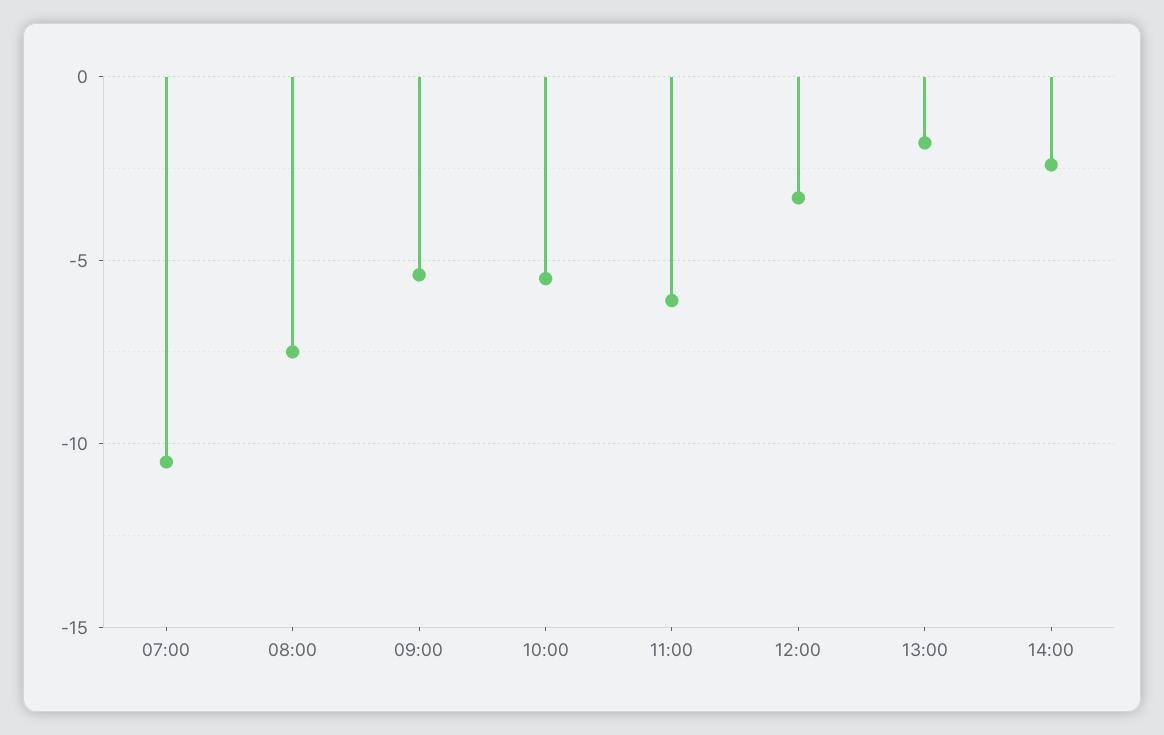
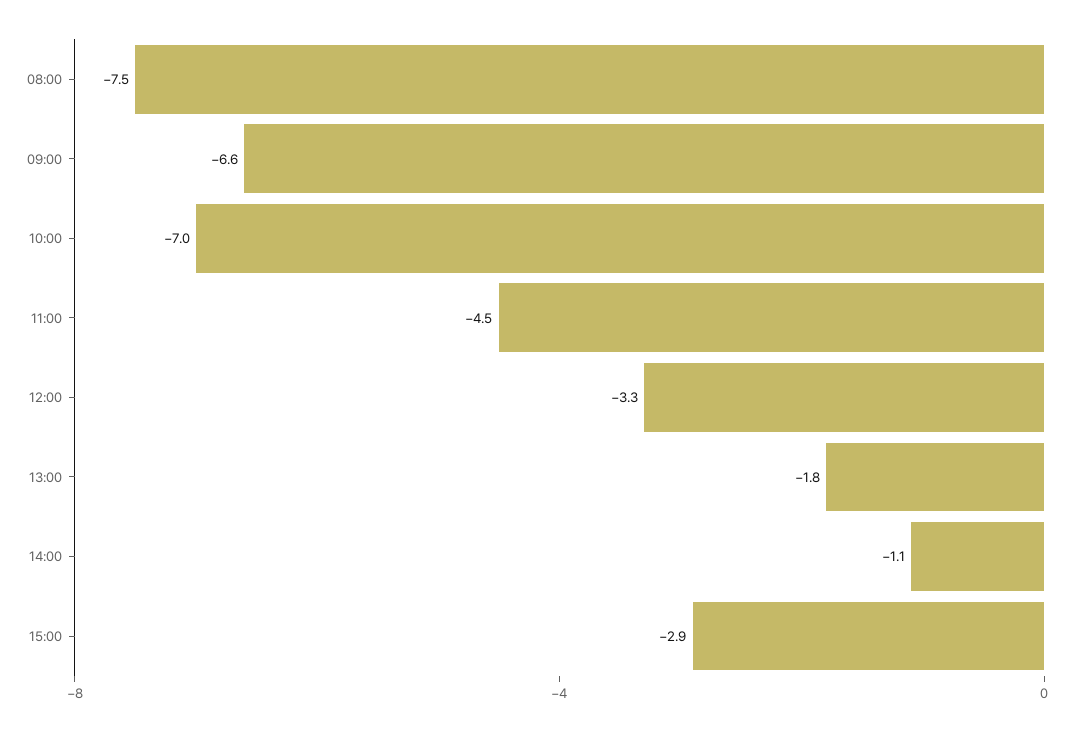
07:00: -10.5 -> none
09:00: -5.5 -> -6.6
10:00: -5.5 -> -7
11:00: -6 -> -4.5
14:00: -2.5 -> -1.1
15:00: none -> -2.9

